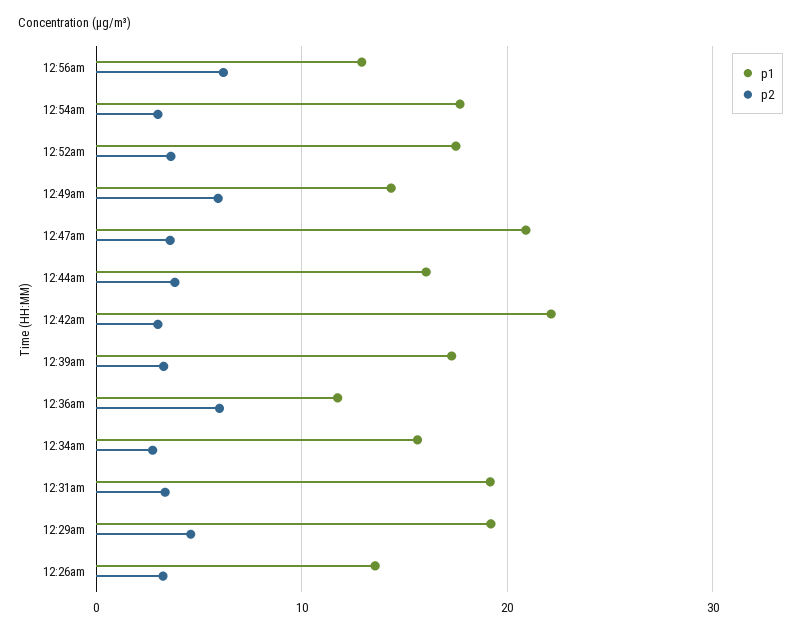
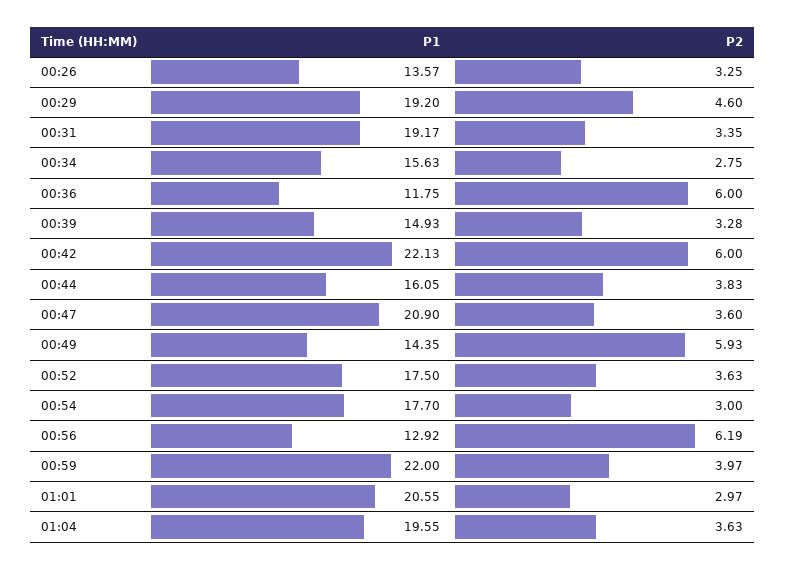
p2, 12:42am: 3 -> 6
p1, 12:39am: 17 -> 14.93
p1, 00:59: none -> 22
p2, 00:59: none -> 3.97
p1, 01:01: none -> 20.55
p2, 01:01: none -> 2.97
p1, 01:04: none -> 19.55
p2, 01:04: none -> 3.63

